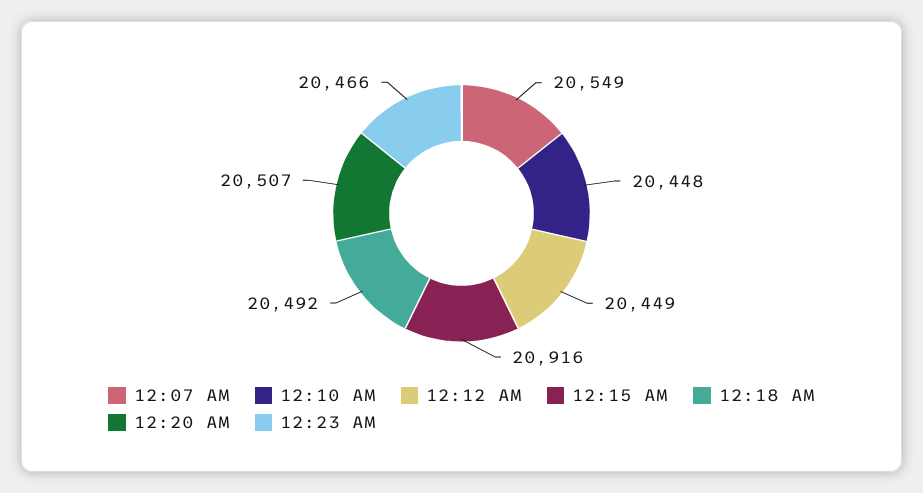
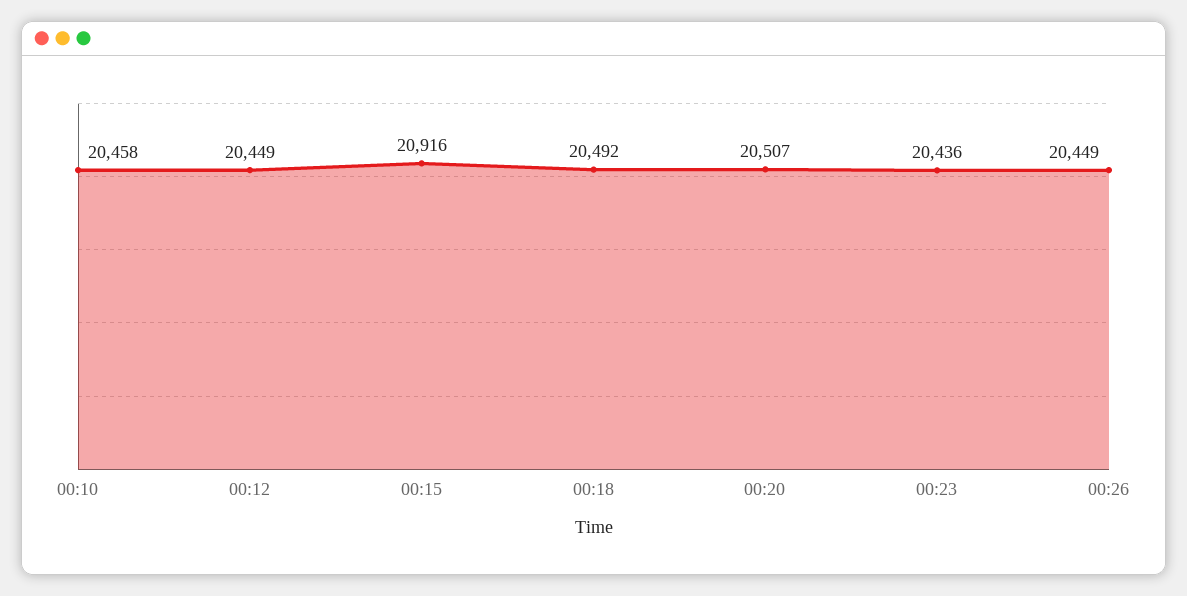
12:07 AM: 20549 -> none
12:10 AM: 20448 -> 20458
12:23 AM: 20466 -> 20436
00:26: none -> 20449

